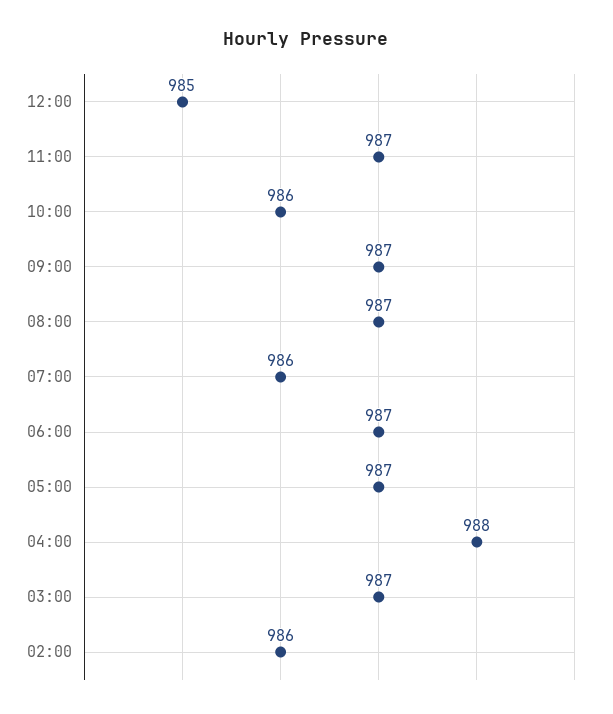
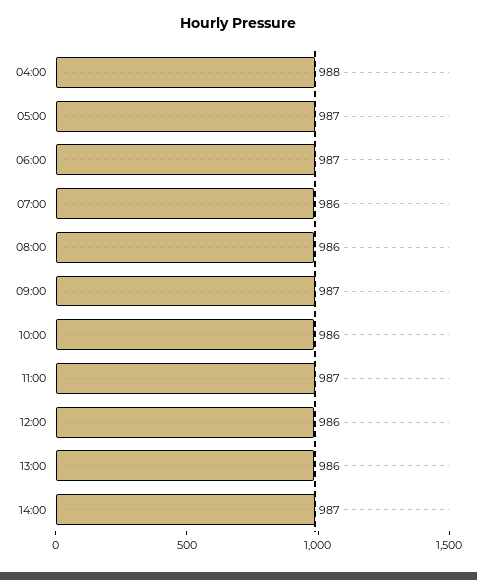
12:00: 985 -> 986
08:00: 987 -> 986
03:00: 987 -> none
02:00: 986 -> none
13:00: none -> 986
14:00: none -> 987

